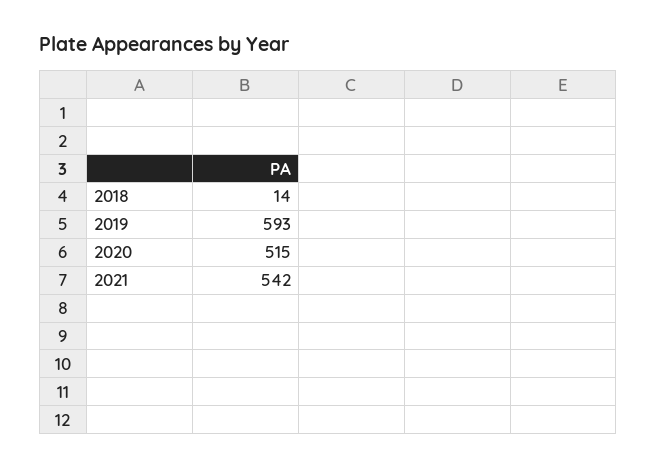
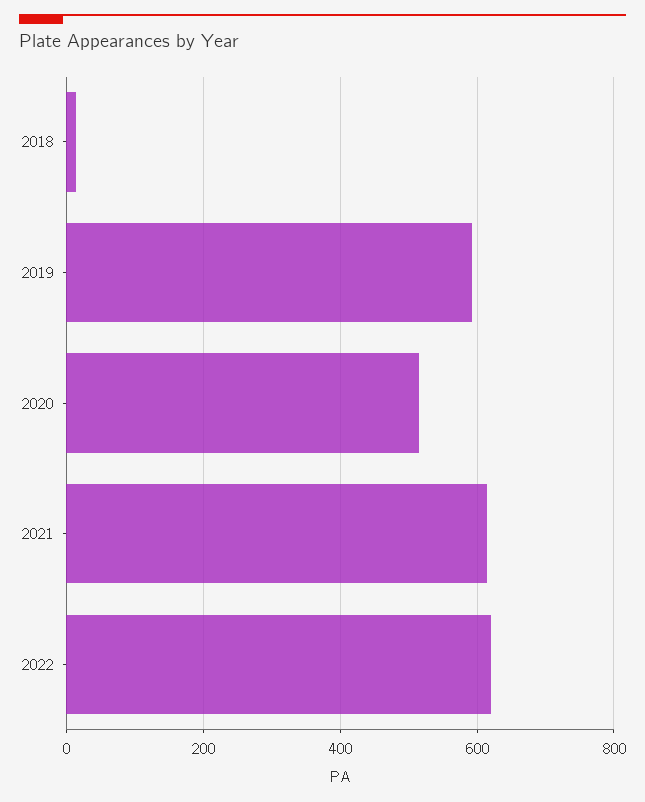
2021: 542 -> 620
2022: none -> 620

